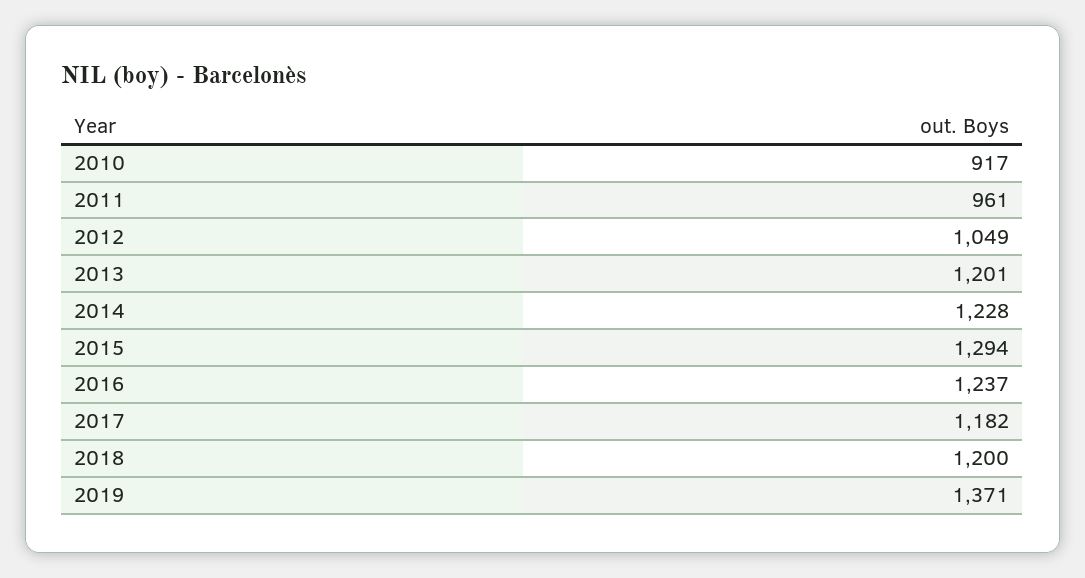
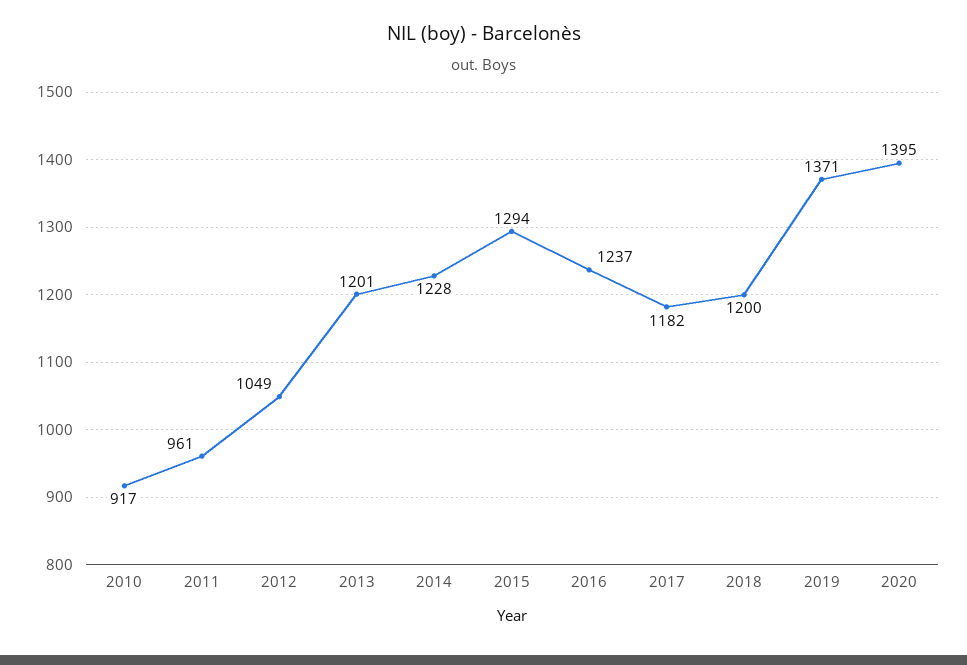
2020: none -> 1395

